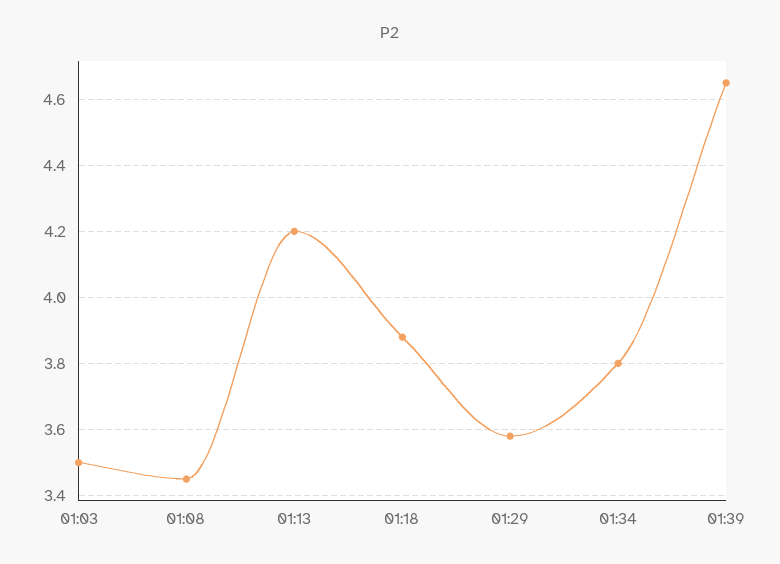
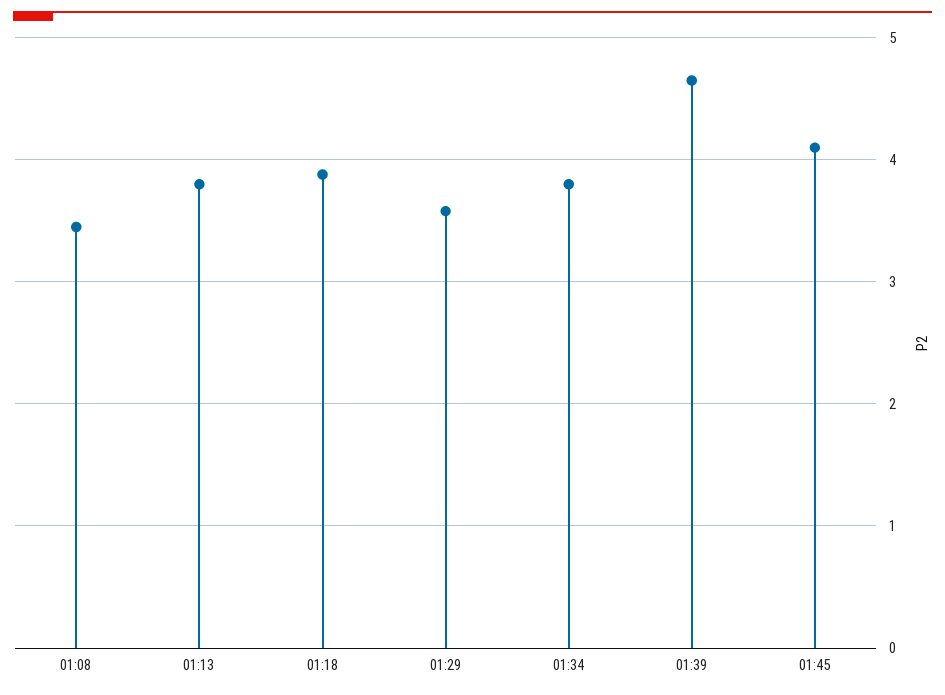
01:03: 3.5 -> none
01:13: 4.2 -> 3.8
01:45: none -> 4.1

